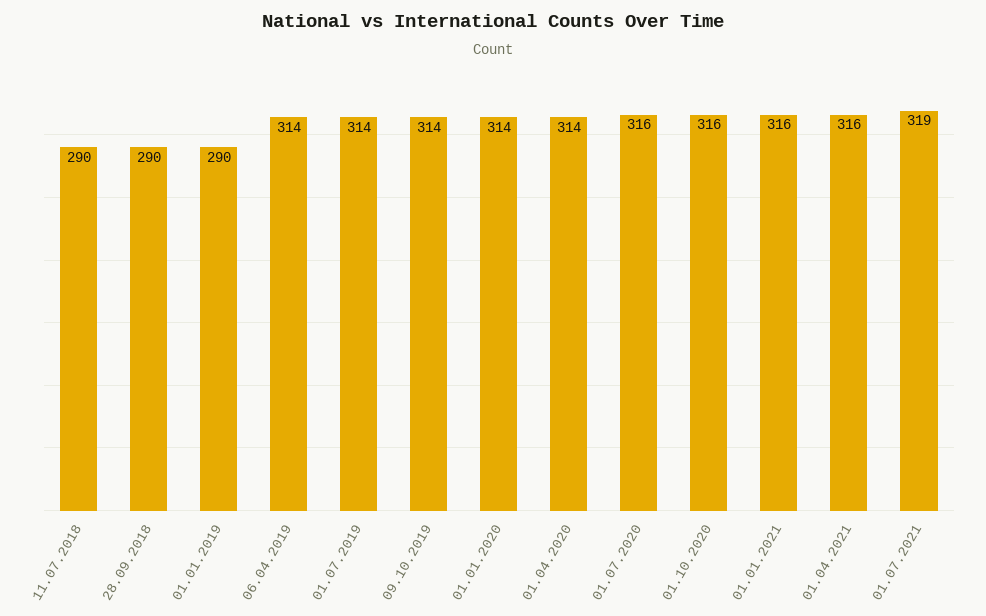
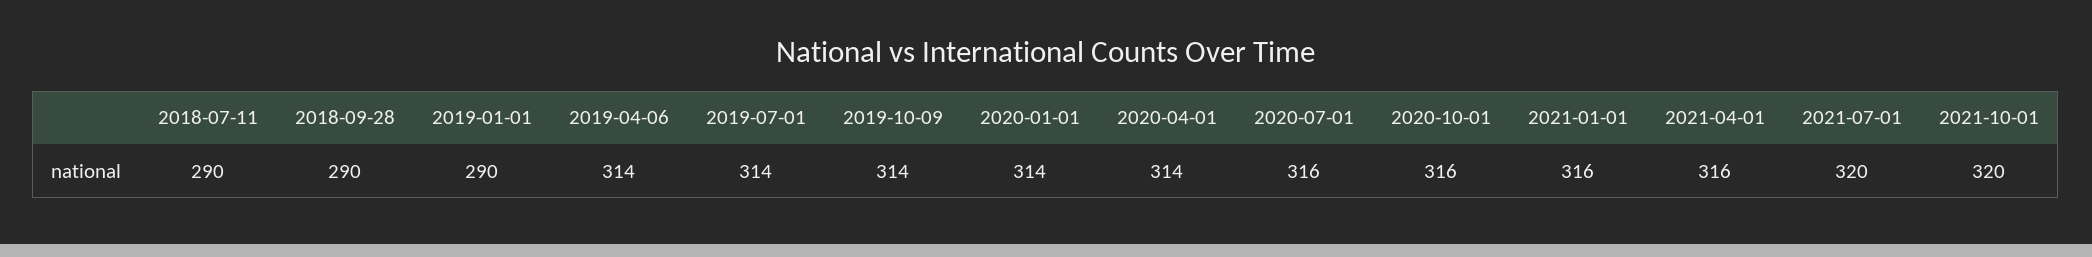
01.07.2021: 319 -> 320
2021-10-01: none -> 320

